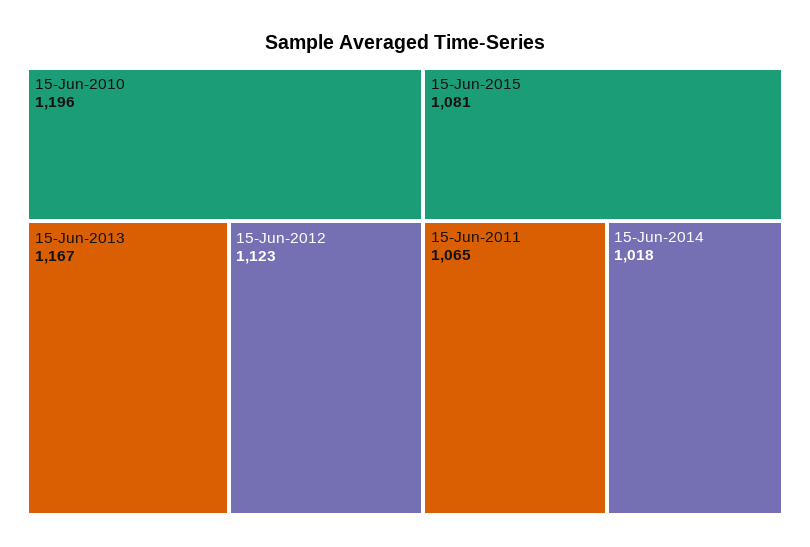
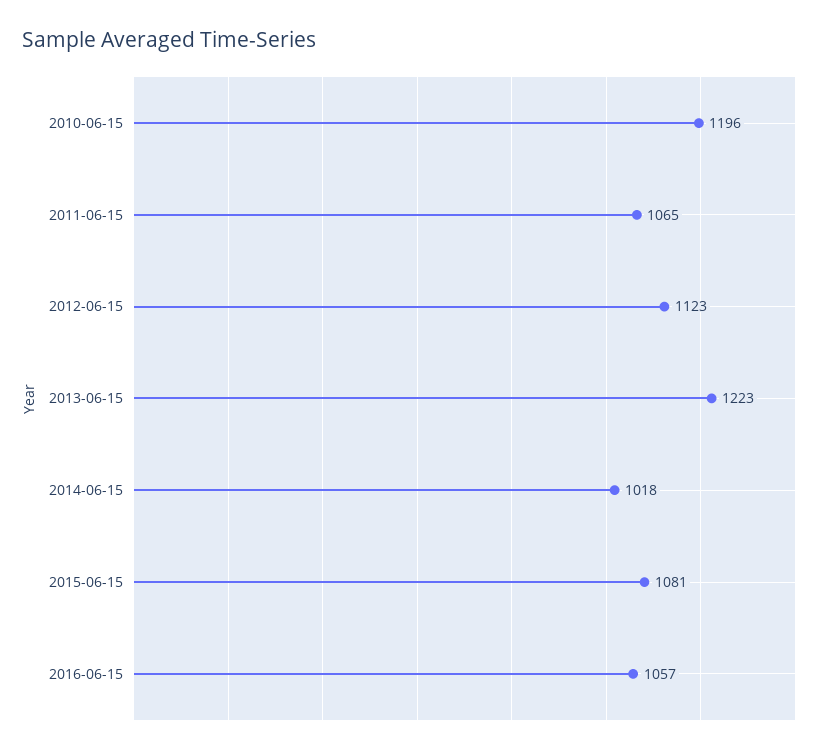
15-Jun-2013: 1167 -> 1223
2016-06-15: none -> 1057

